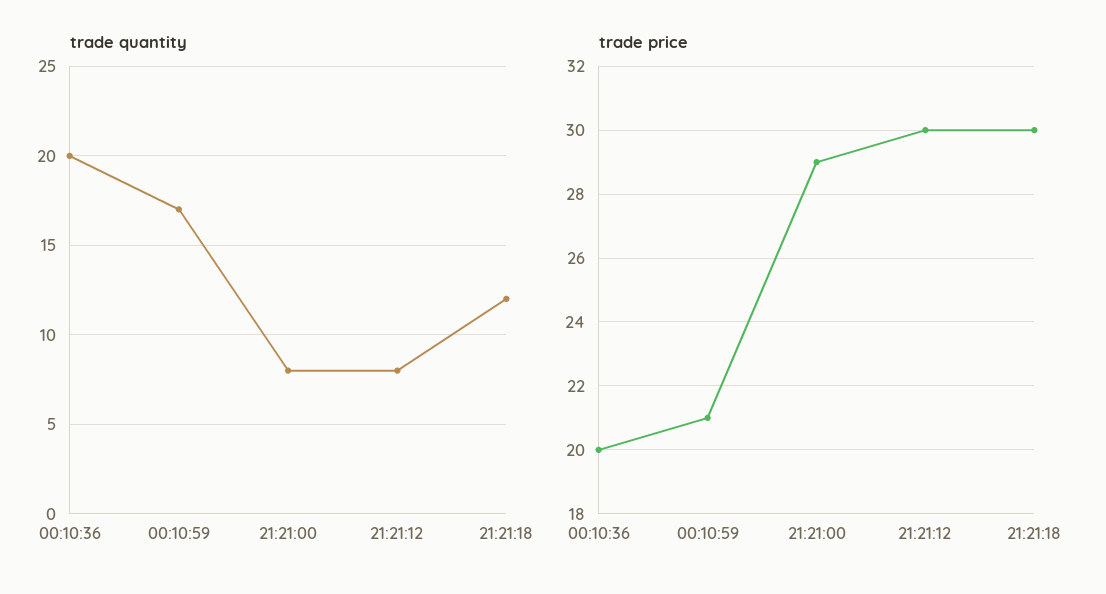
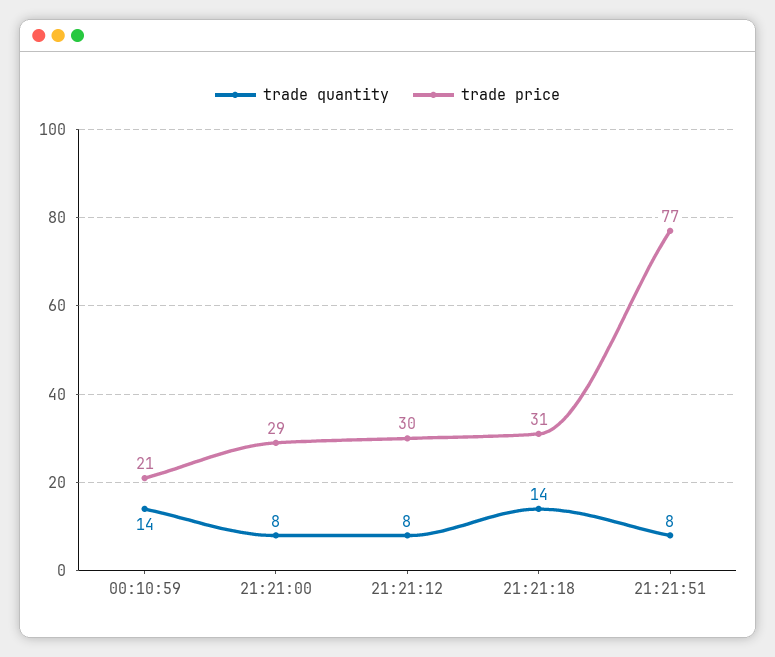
trade quantity, 00:10:36: 20 -> none
trade quantity, 00:10:59: 17 -> 14
trade quantity, 21:21:18: 12 -> 14
trade price, 00:10:36: 20 -> none
trade price, 21:21:18: 30 -> 31
trade quantity, 21:21:51: none -> 8
trade price, 21:21:51: none -> 77

